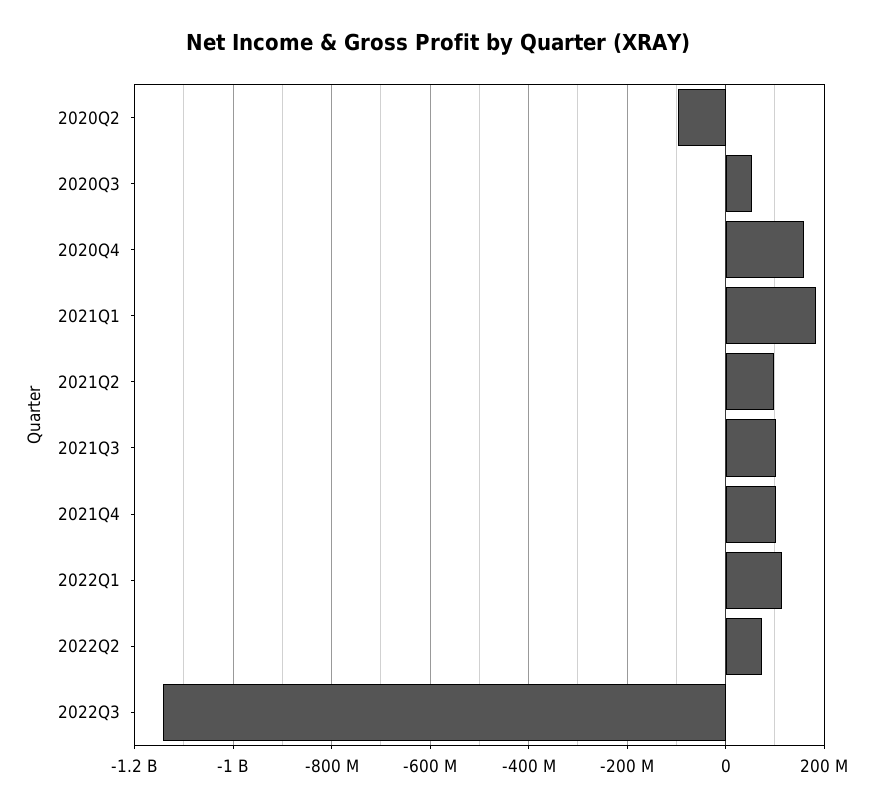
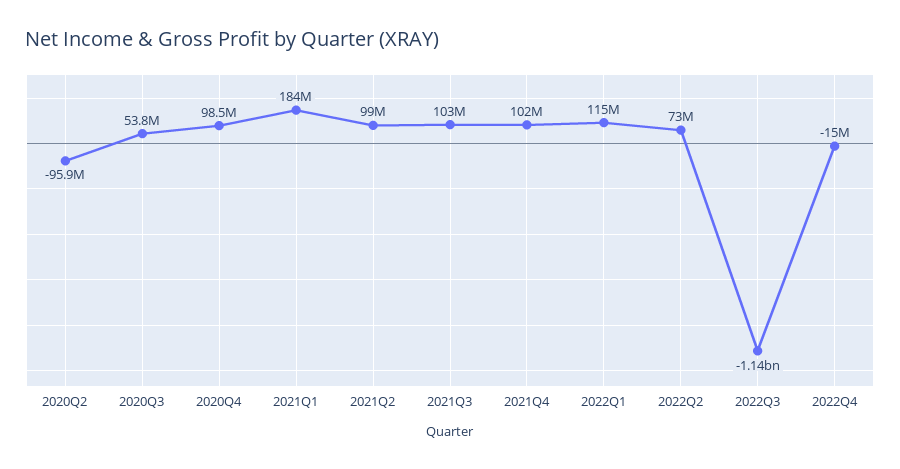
2020Q4: 160000000 -> 98500000
2022Q4: none -> -15000000

